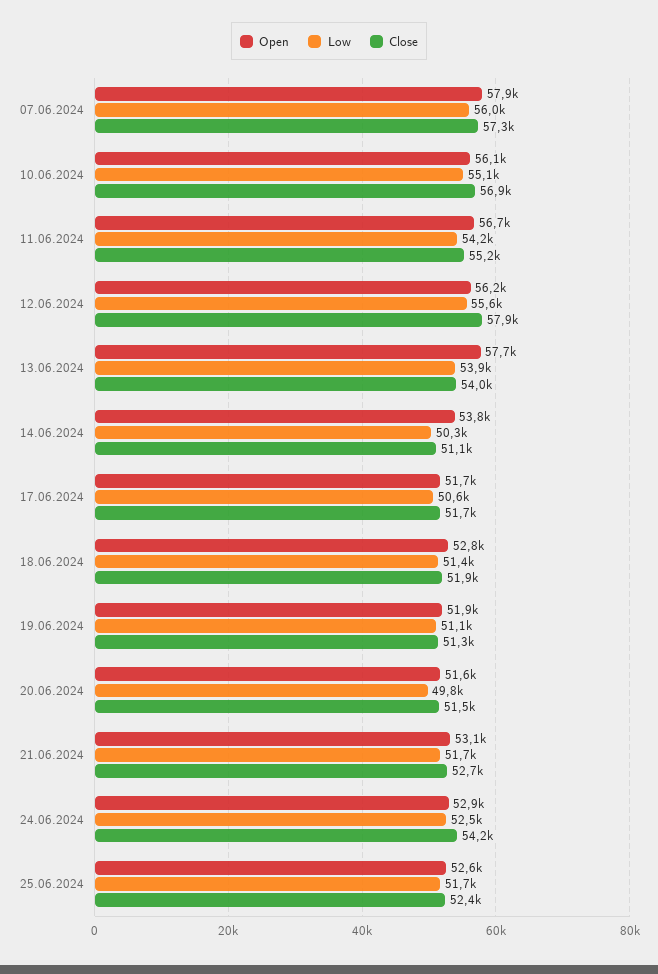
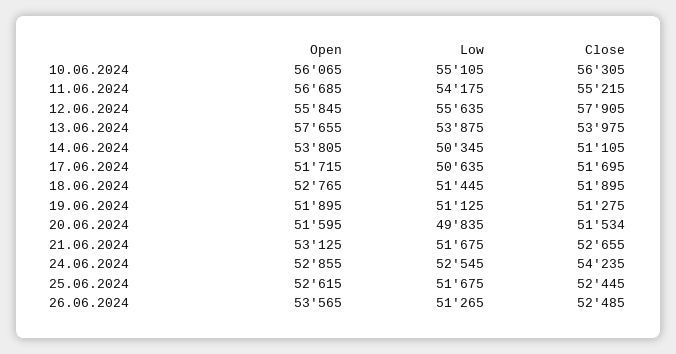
Open, 07.06.2024: 57900 -> none
Low, 07.06.2024: 56000 -> none
Close, 07.06.2024: 57300 -> none
Close, 10.06.2024: 56900 -> 56305
Open, 12.06.2024: 56200 -> 55845
Open, 26.06.2024: none -> 53565
Low, 26.06.2024: none -> 51265
Close, 26.06.2024: none -> 52485

